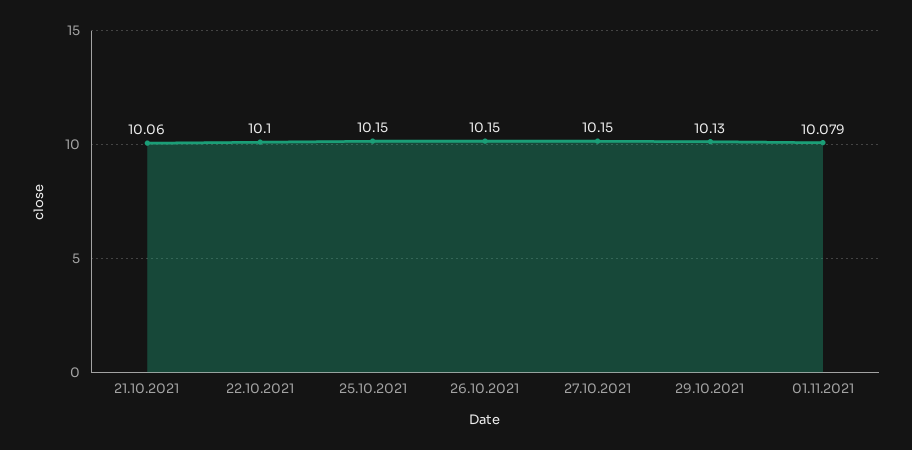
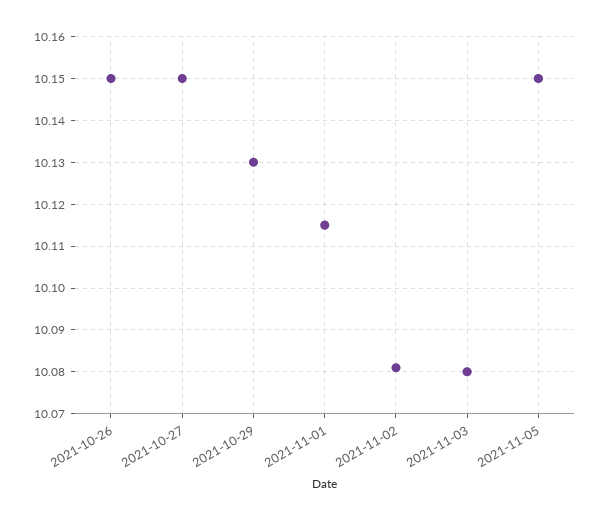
21.10.2021: 10.06 -> none
22.10.2021: 10.1 -> none
25.10.2021: 10.15 -> none
01.11.2021: 10.079 -> 10.115
2021-11-02: none -> 10.08
2021-11-03: none -> 10.08
2021-11-05: none -> 10.15

